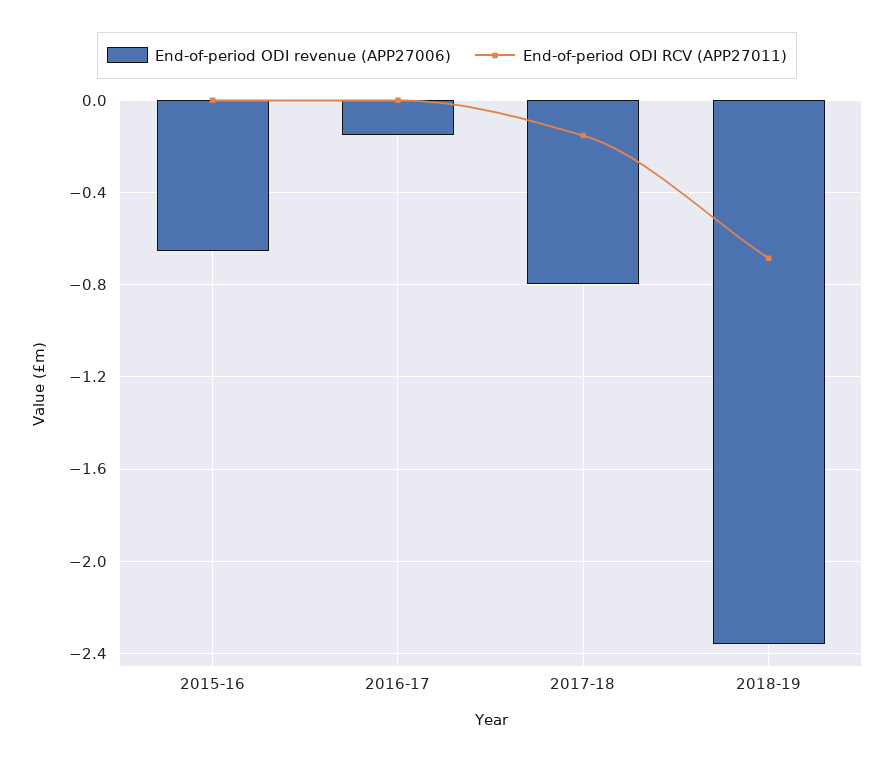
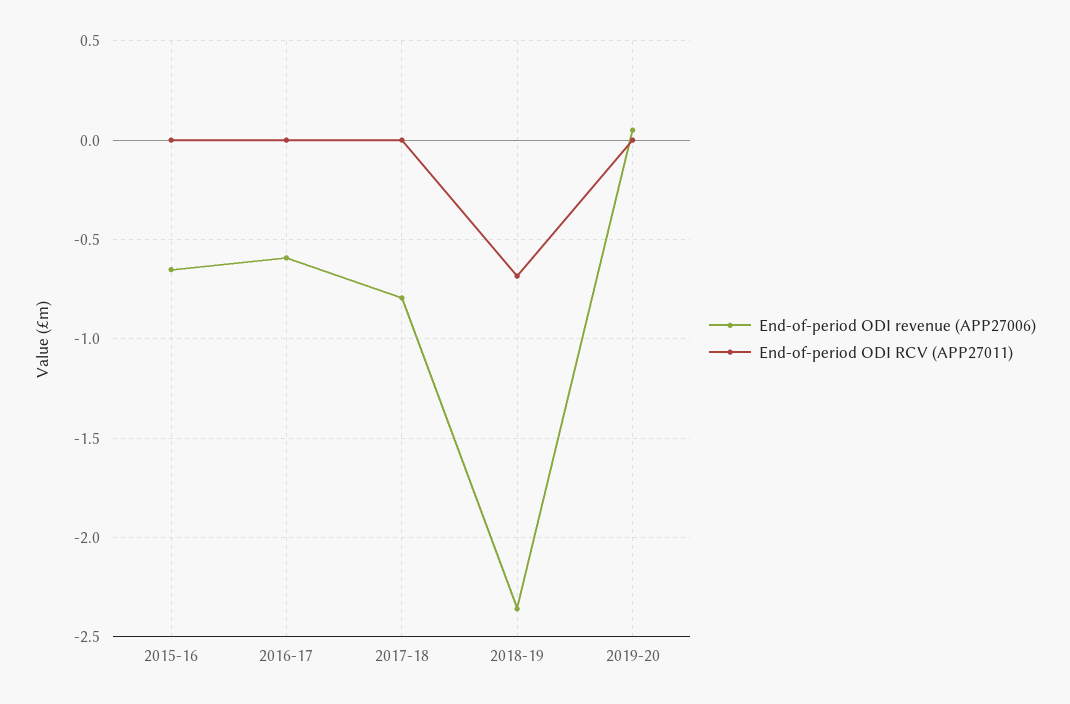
End-of-period ODI revenue (APP27006), 2016-17: -0.15 -> -0.6
End-of-period ODI RCV (APP27011), 2017-18: -0.15 -> 0
End-of-period ODI revenue (APP27006), 2019-20: none -> 0.05
End-of-period ODI RCV (APP27011), 2019-20: none -> 0

